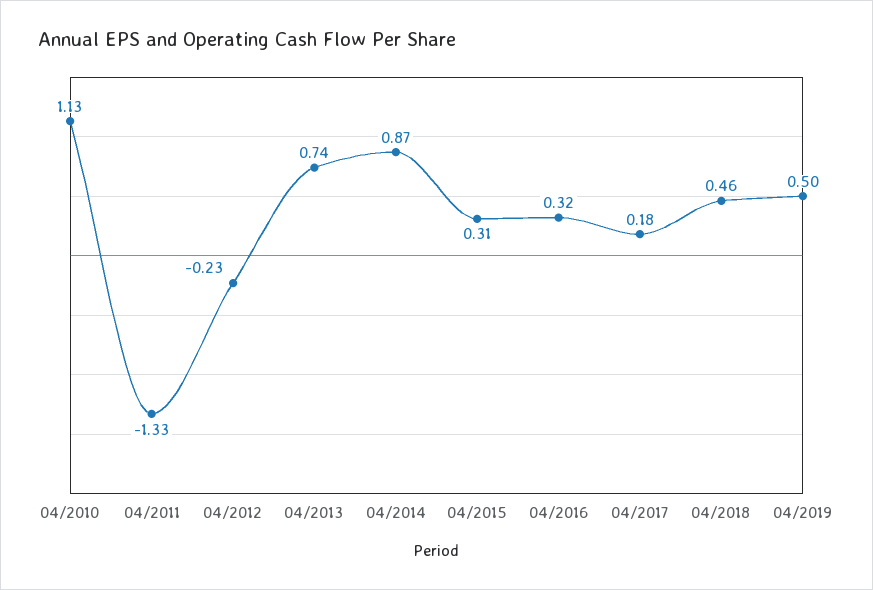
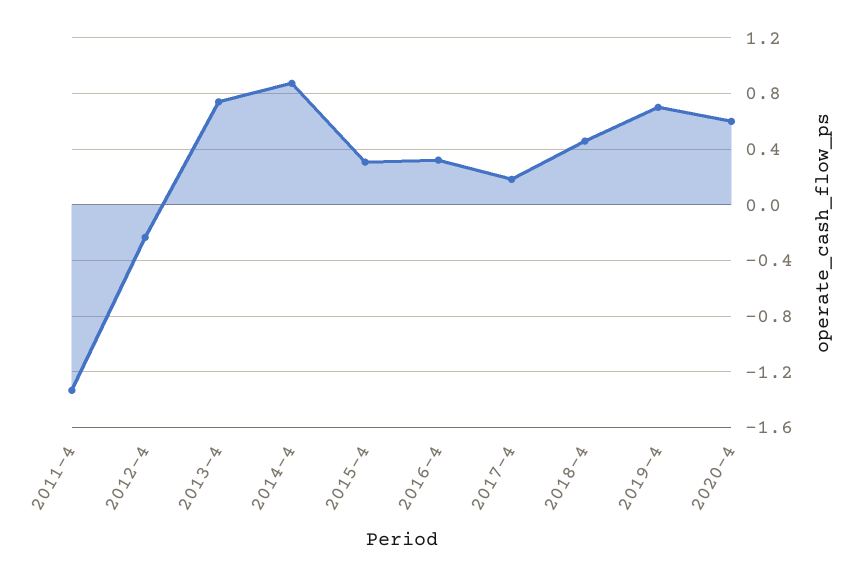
04/2010: 1.13 -> none
04/2019: 0.5 -> 0.7
2020-4: none -> 0.6

